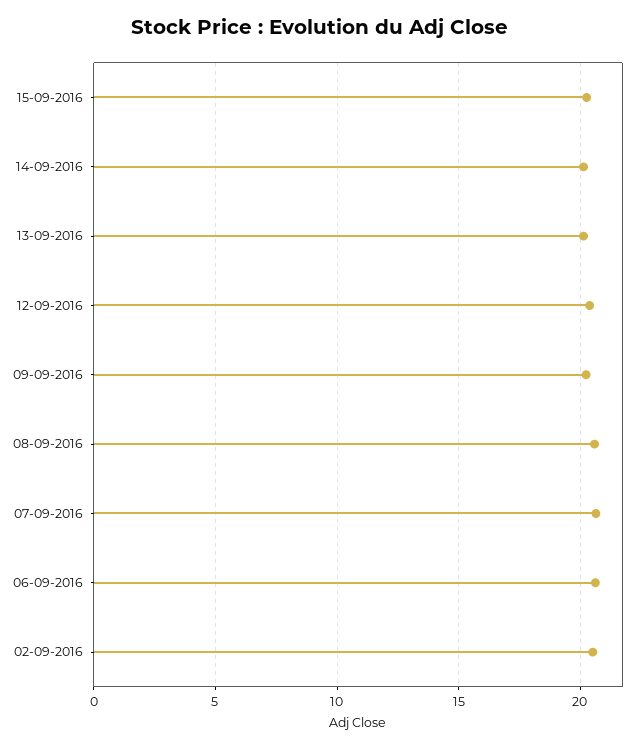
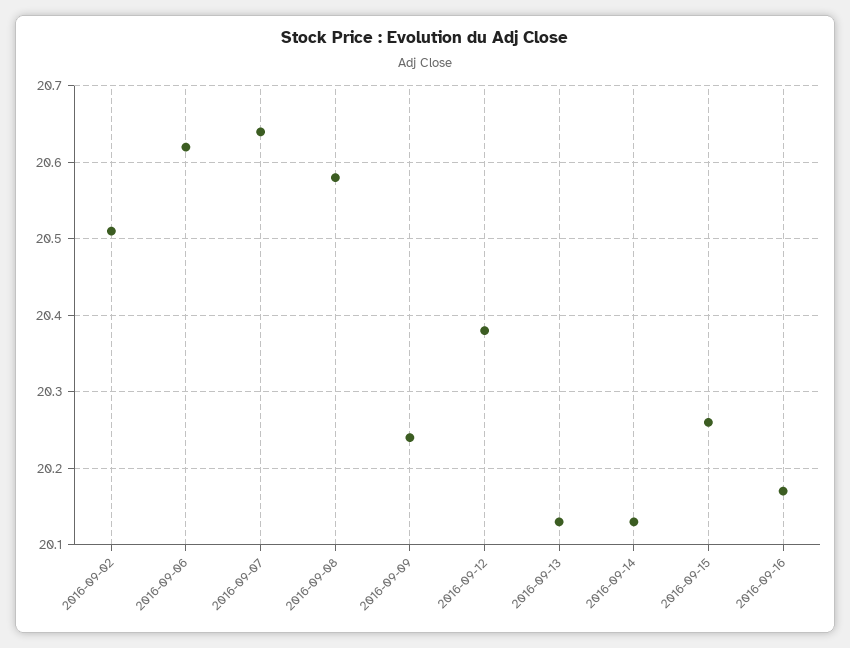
2016-09-16: none -> 20.17

